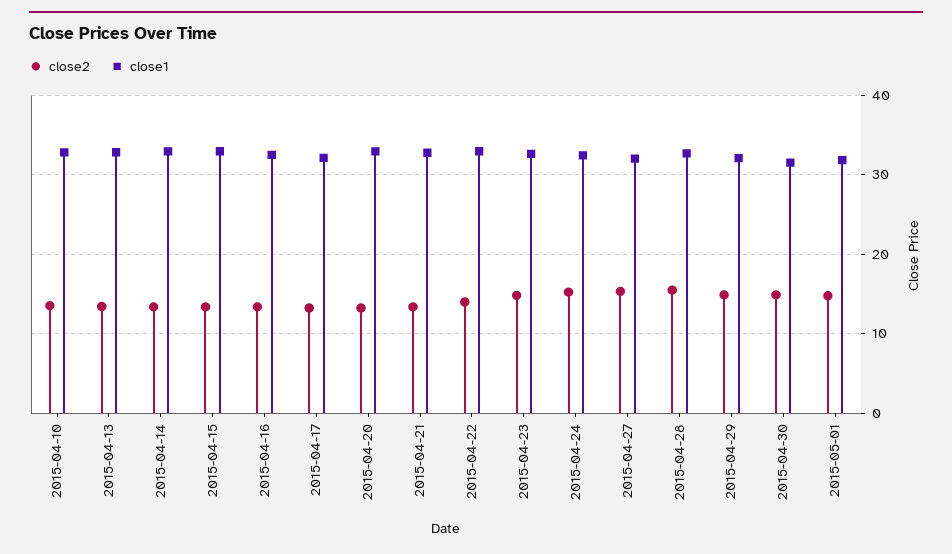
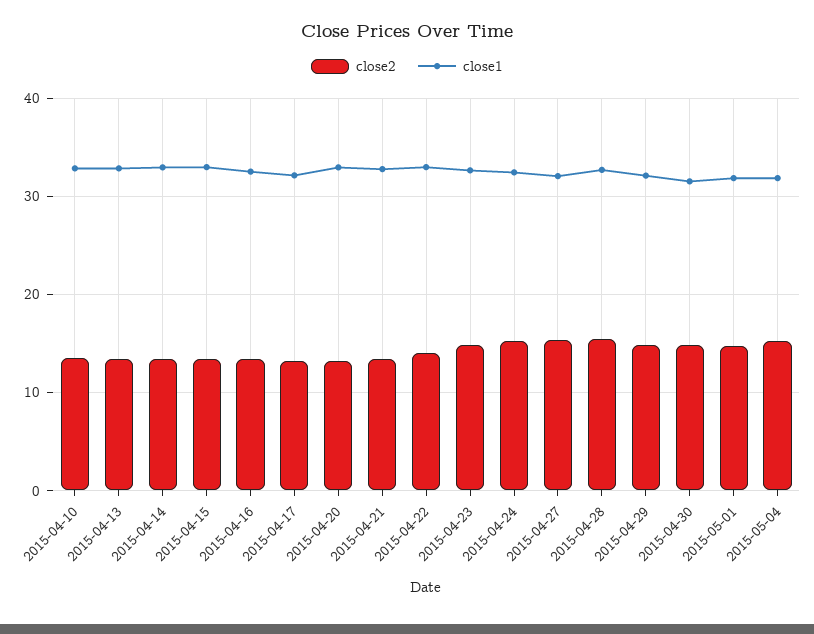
close2, 2015-05-04: none -> 15
close1, 2015-05-04: none -> 32

